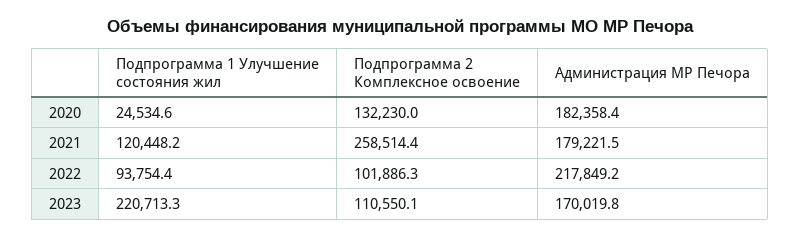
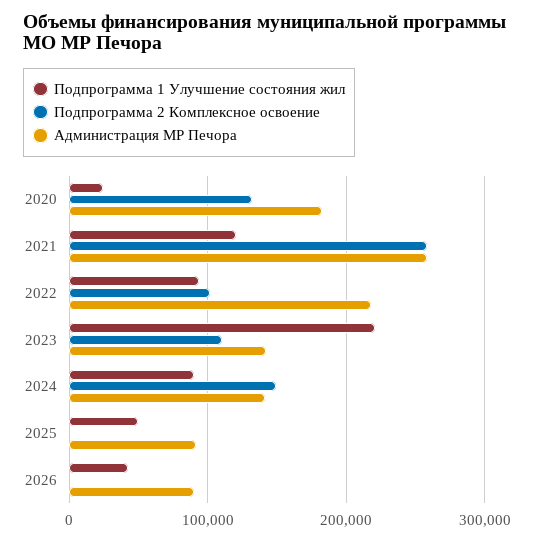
Администрация МР Печора, 2021: 179221.5 -> 260000
Администрация МР Печора, 2023: 170019.8 -> 140000
Подпрограмма 1 Улучшение состояния жил, 2024: none -> 90000
Подпрограмма 2 Комплексное освоение, 2024: none -> 150000
Администрация МР Печора, 2024: none -> 140000
Подпрограмма 1 Улучшение состояния жил, 2025: none -> 50000
Подпрограмма 2 Комплексное освоение, 2025: none -> 0
Администрация МР Печора, 2025: none -> 90000
Подпрограмма 1 Улучшение состояния жил, 2026: none -> 40000
Подпрограмма 2 Комплексное освоение, 2026: none -> 0
Администрация МР Печора, 2026: none -> 90000

